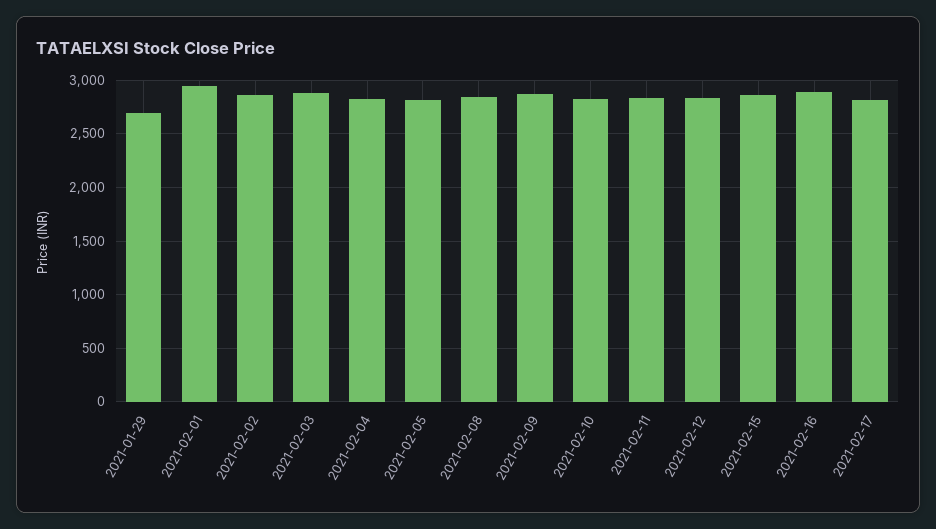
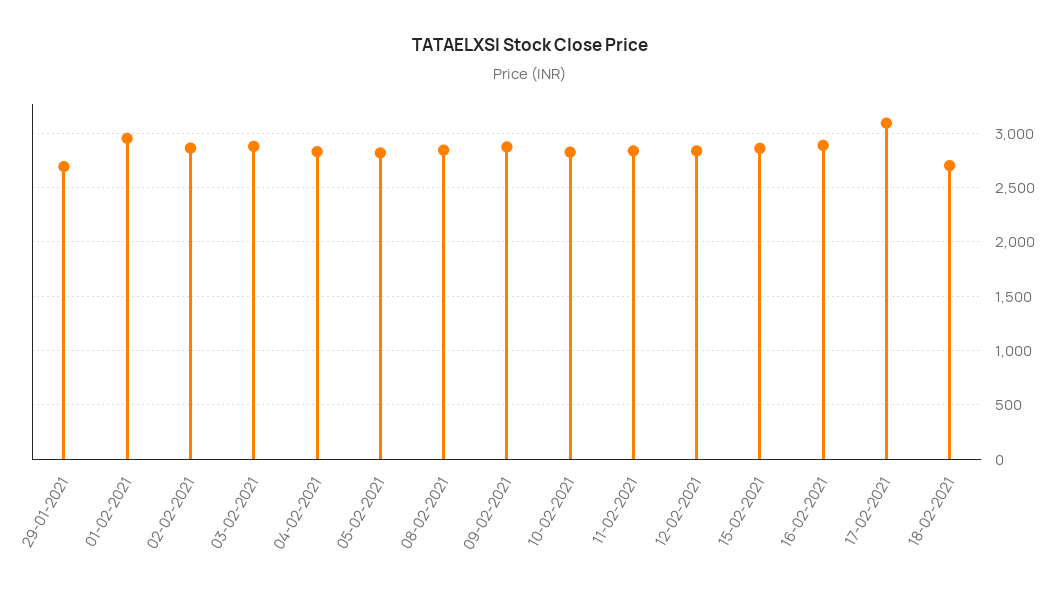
2021-02-17: 2800 -> 3100
18-02-2021: none -> 2700

